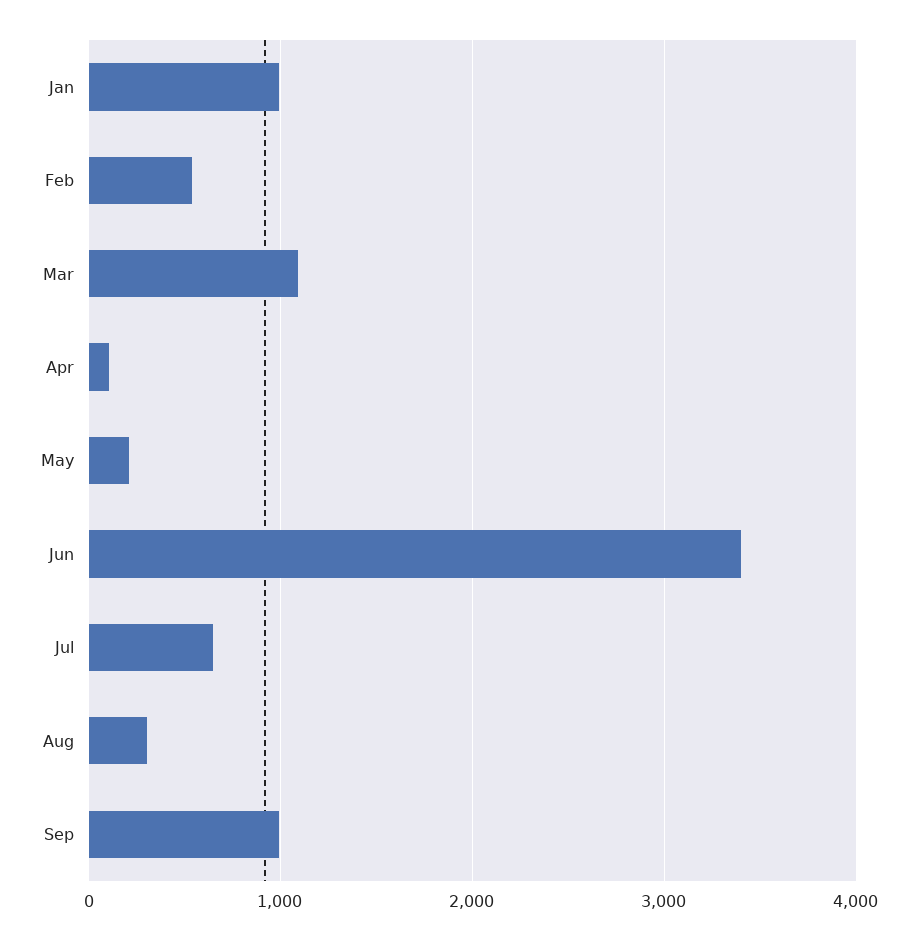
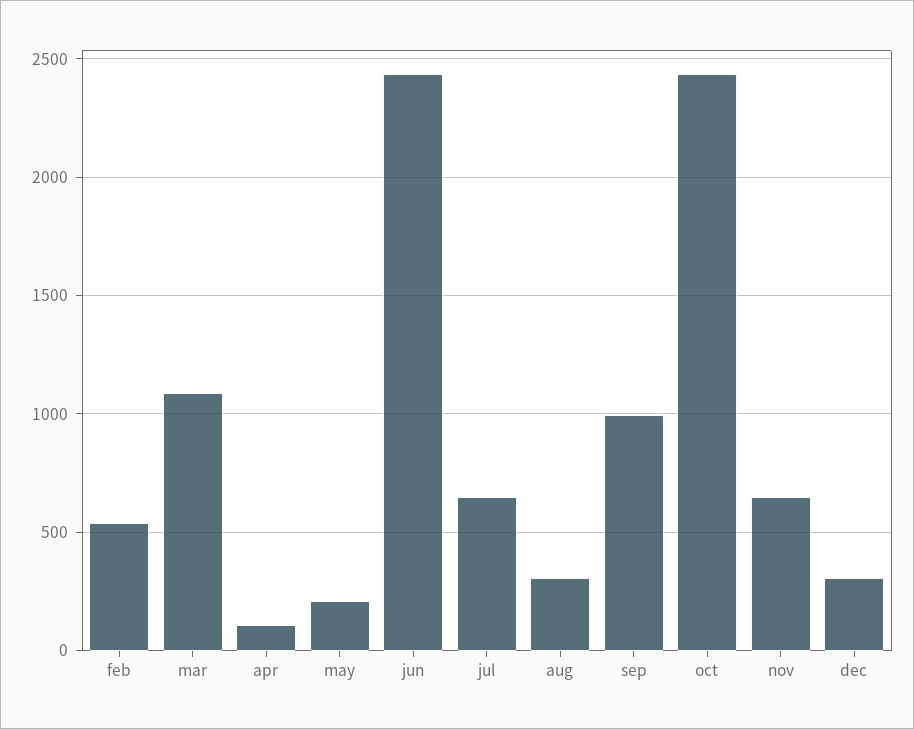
Jan: 1000 -> none
Jun: 3400 -> 2450
oct: none -> 2450
nov: none -> 650
dec: none -> 300

